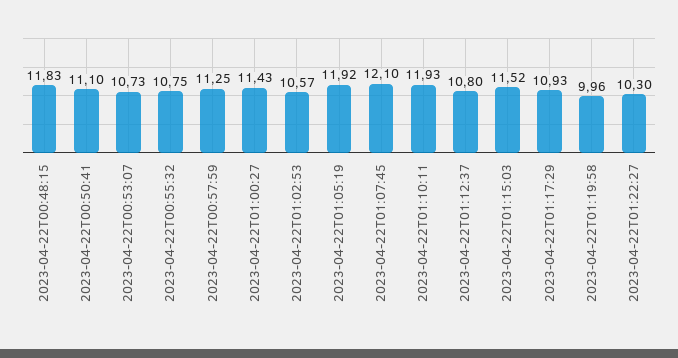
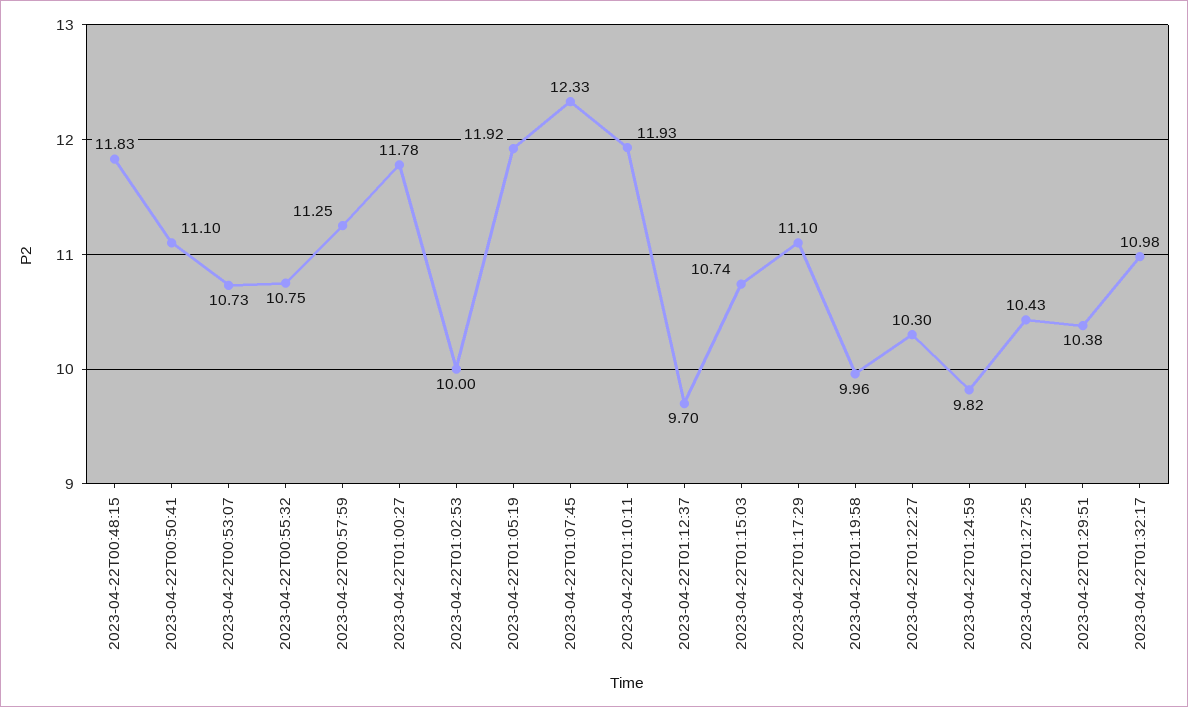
2023-04-22T01:00:27: 11.43 -> 11.78
2023-04-22T01:02:53: 10.57 -> 10
2023-04-22T01:07:45: 12.1 -> 12.33
2023-04-22T01:12:37: 10.8 -> 9.7
2023-04-22T01:15:03: 11.52 -> 10.74
2023-04-22T01:17:29: 10.93 -> 11.1
2023-04-22T01:24:59: none -> 9.82
2023-04-22T01:27:25: none -> 10.43
2023-04-22T01:29:51: none -> 10.38
2023-04-22T01:32:17: none -> 10.98

